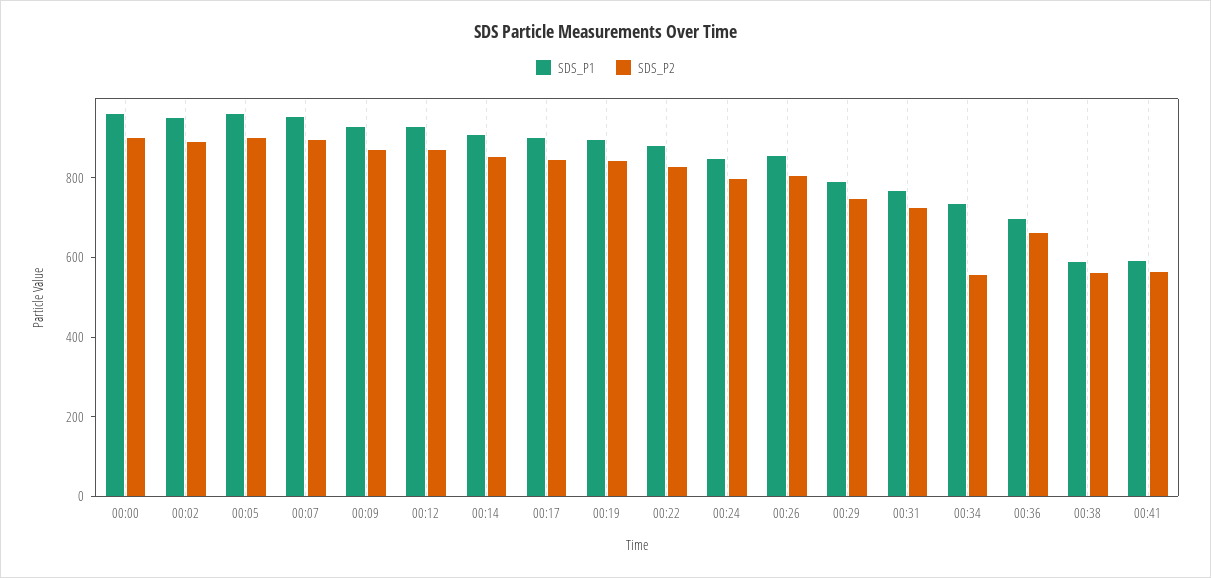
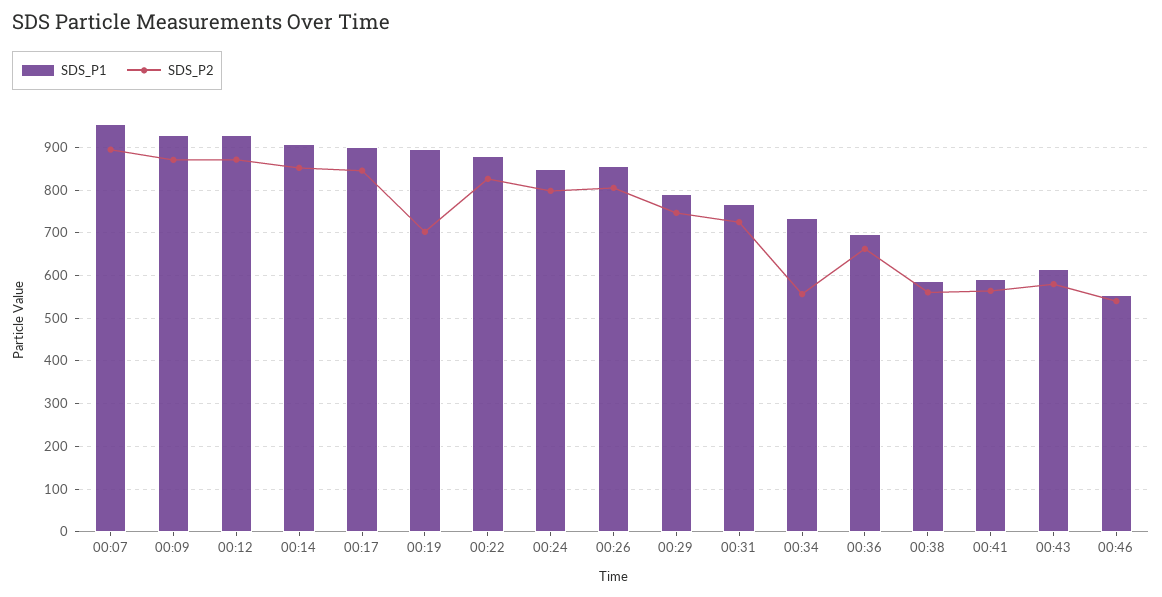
SDS_P1, 00:00: 950 -> none
SDS_P2, 00:00: 900 -> none
SDS_P1, 00:02: 950 -> none
SDS_P2, 00:02: 900 -> none
SDS_P1, 00:05: 950 -> none
SDS_P2, 00:05: 900 -> none
SDS_P2, 00:19: 850 -> 700
SDS_P1, 00:43: none -> 620
SDS_P2, 00:43: none -> 580
SDS_P1, 00:46: none -> 560
SDS_P2, 00:46: none -> 540

